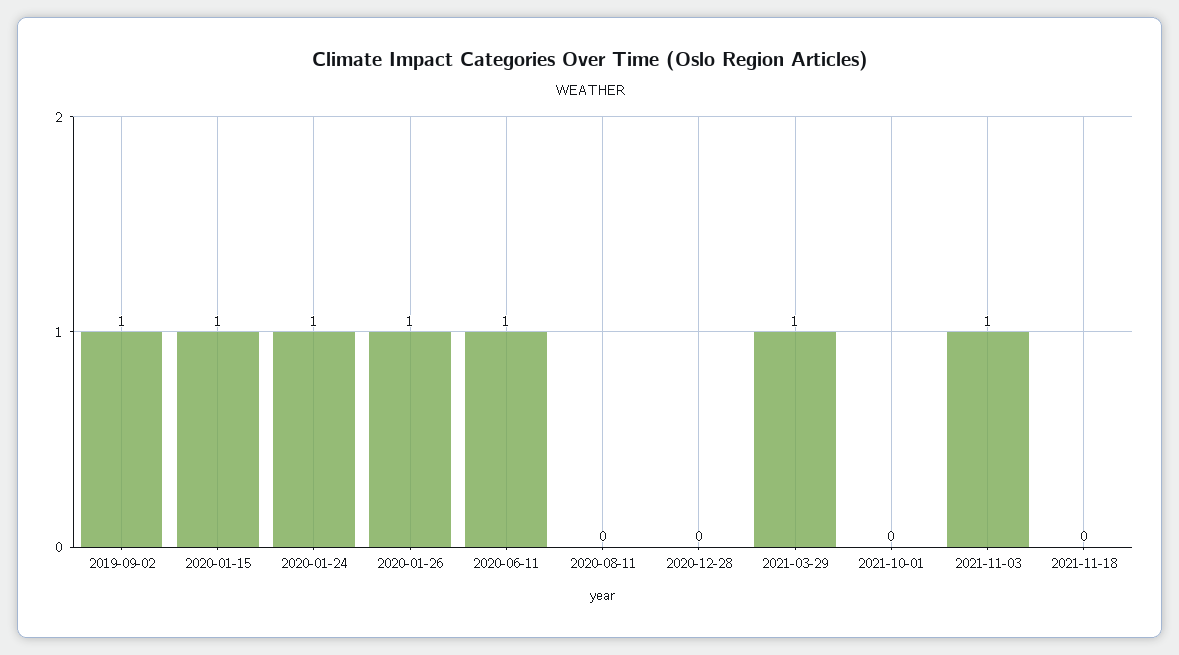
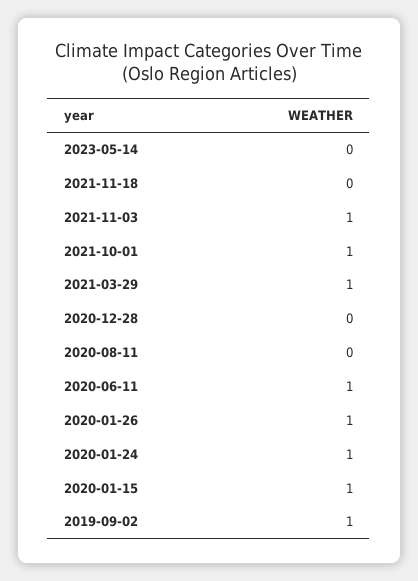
2021-10-01: 0 -> 1
2023-05-14: none -> 0

